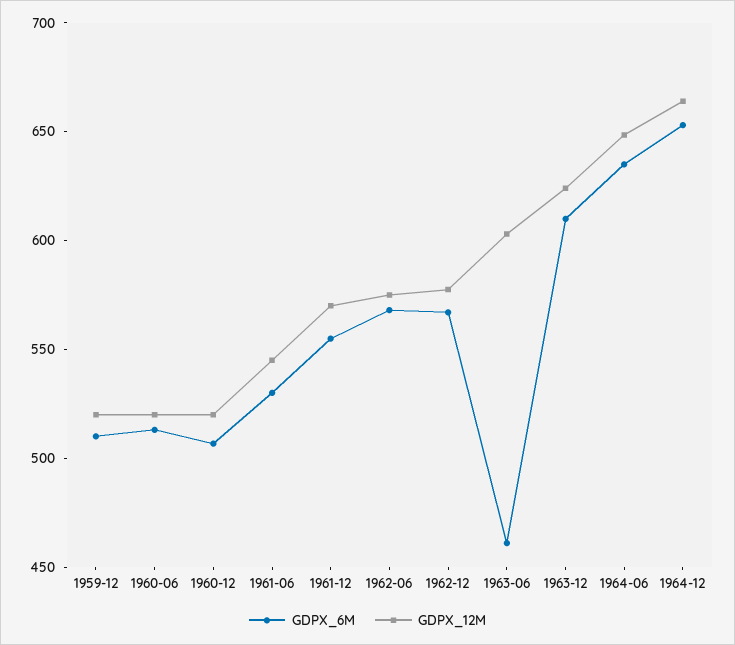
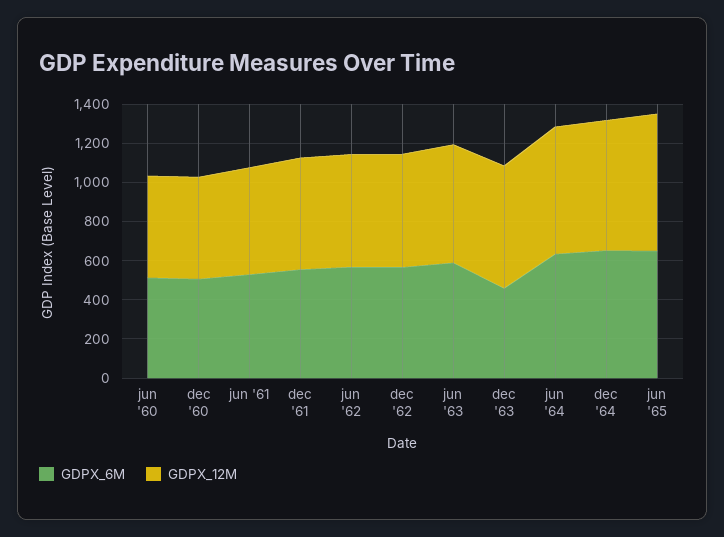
GDPX_6M, 1959-12: 510 -> none
GDPX_12M, 1959-12: 520 -> none
GDPX_6M, 1963-06: 460 -> 600
GDPX_6M, 1963-12: 610 -> 450
GDPX_6M, jun '65: none -> 650
GDPX_12M, jun '65: none -> 700

